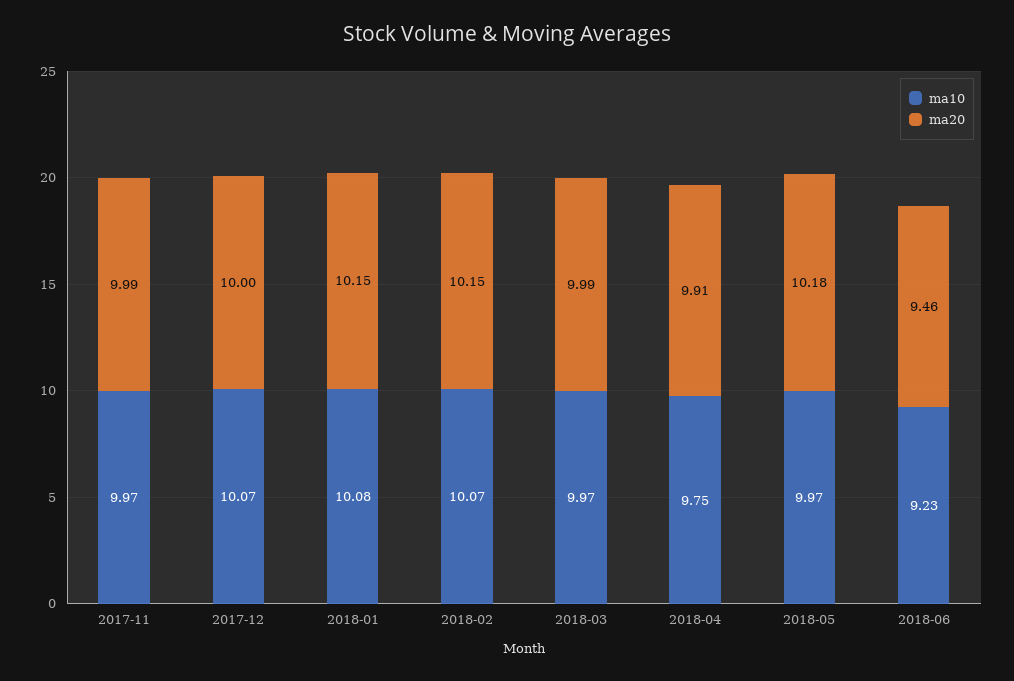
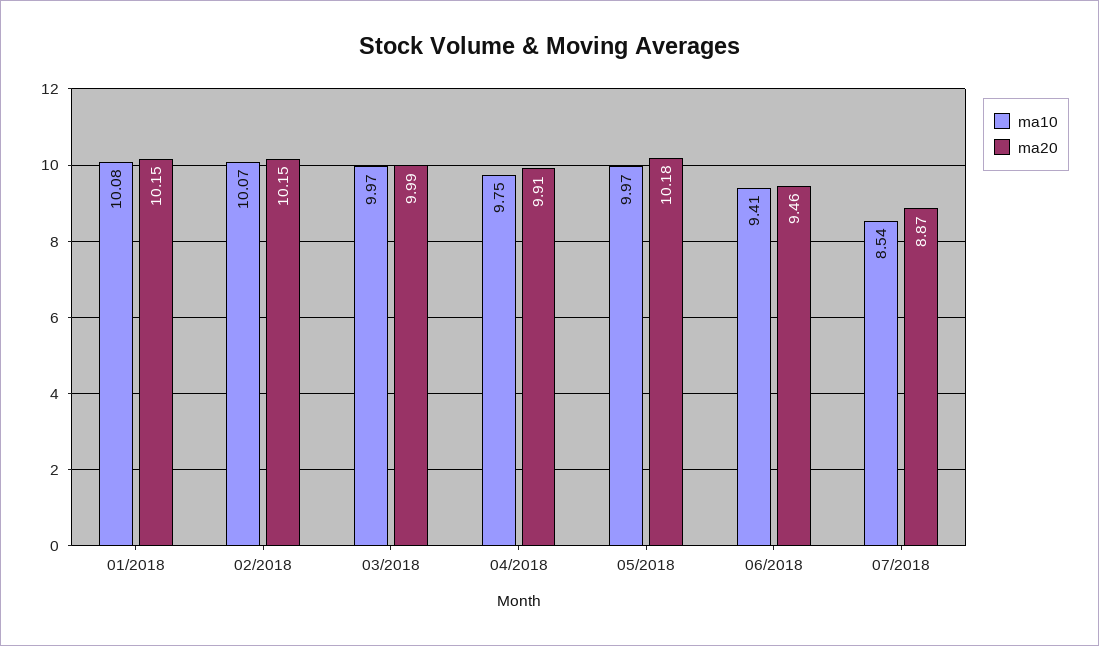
ma10, 2017-11: 9.97 -> none
ma20, 2017-11: 9.99 -> none
ma10, 2017-12: 10.07 -> none
ma20, 2017-12: 10 -> none
ma10, 2018-06: 9.23 -> 9.41
ma10, 07/2018: none -> 8.54
ma20, 07/2018: none -> 8.87

